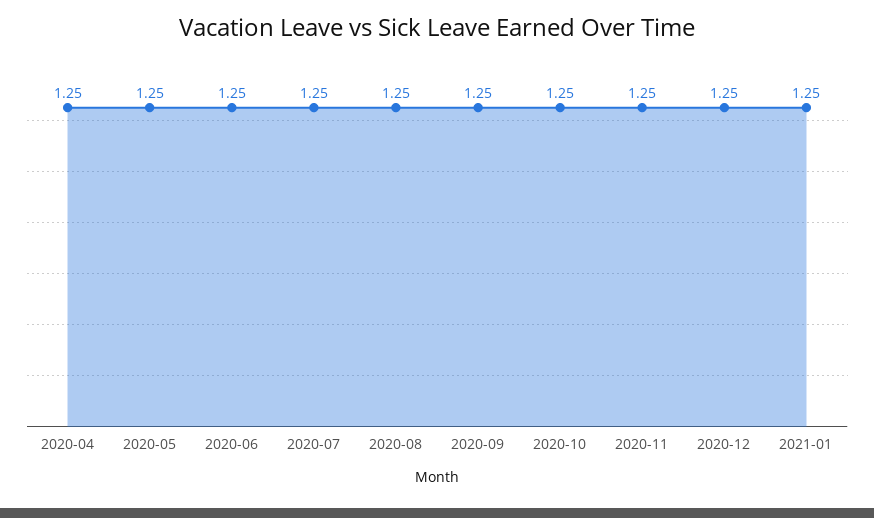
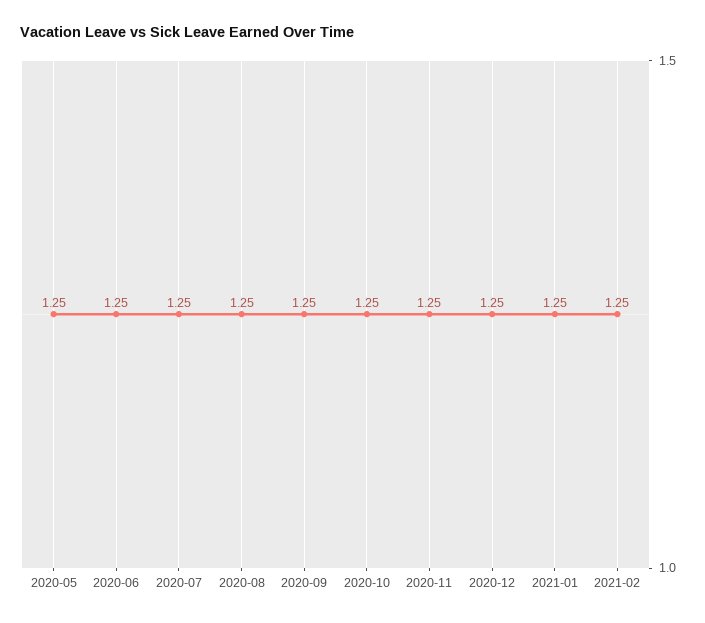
2020-04: 1.25 -> none
2021-02: none -> 1.25

